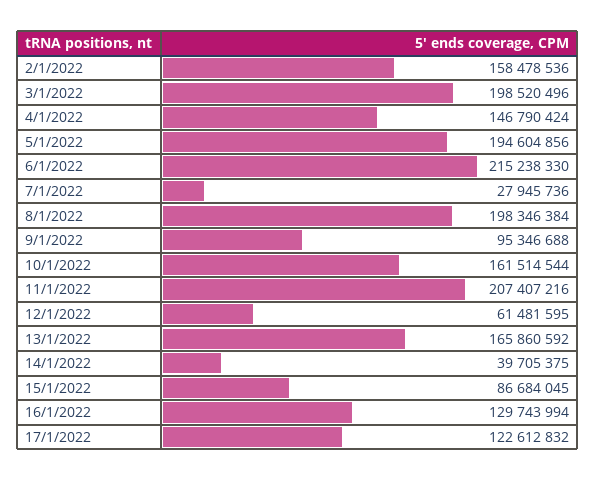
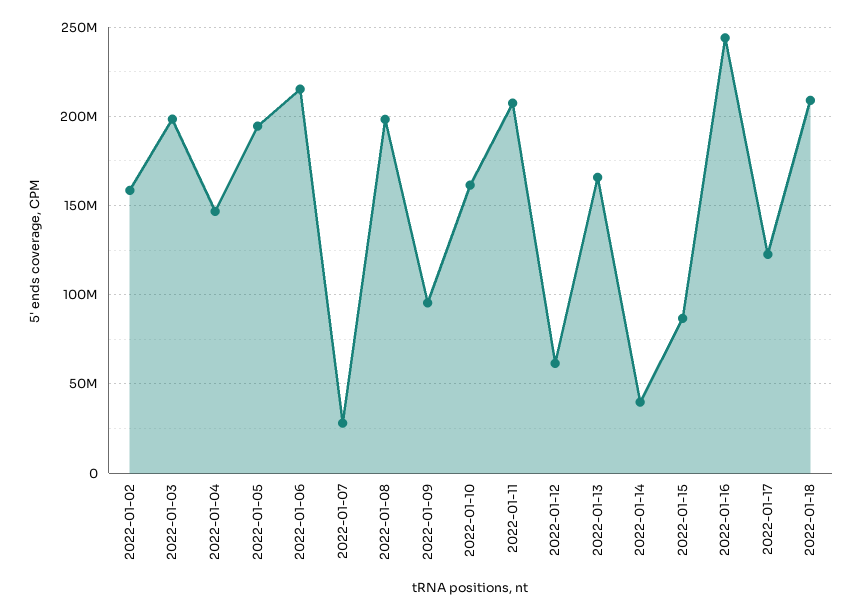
16/1/2022: 129743994 -> 245000000
2022-01-18: none -> 210000000

